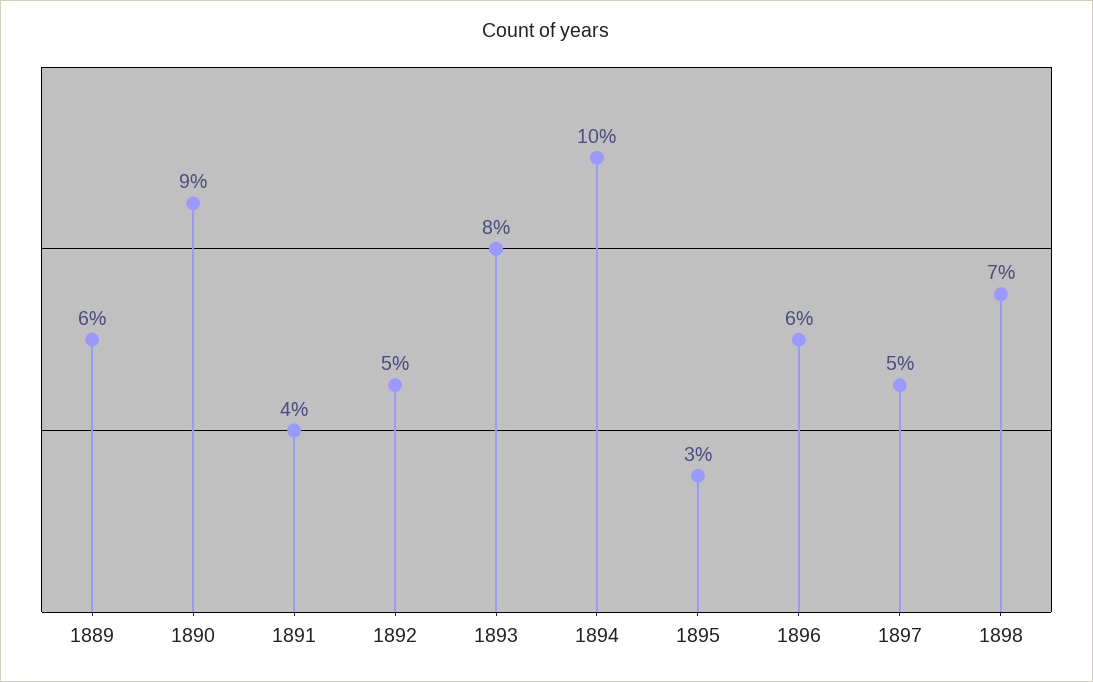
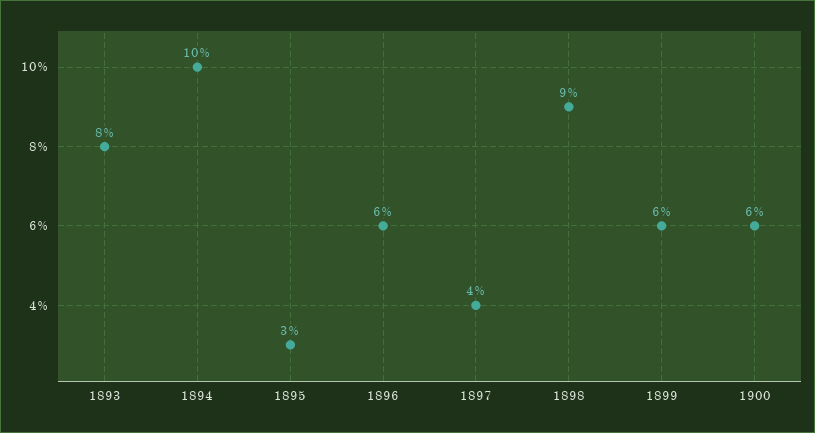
1889: 6 -> none
1890: 9 -> none
1891: 4 -> none
1892: 5 -> none
1897: 5 -> 4
1898: 7 -> 9
1899: none -> 6
1900: none -> 6

